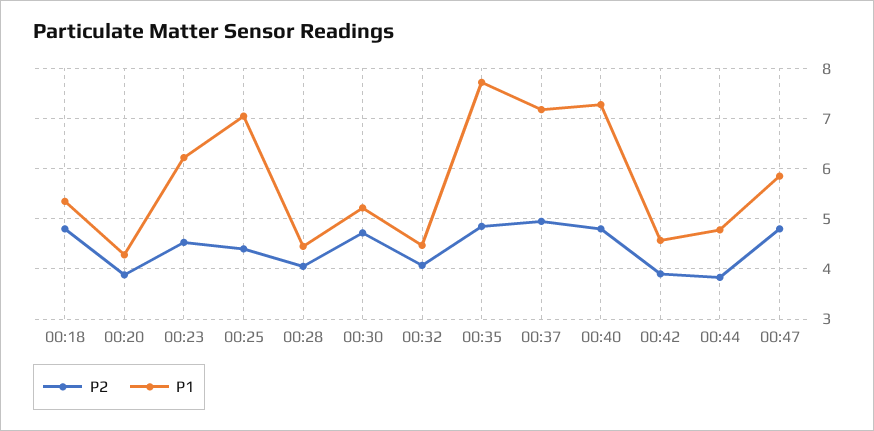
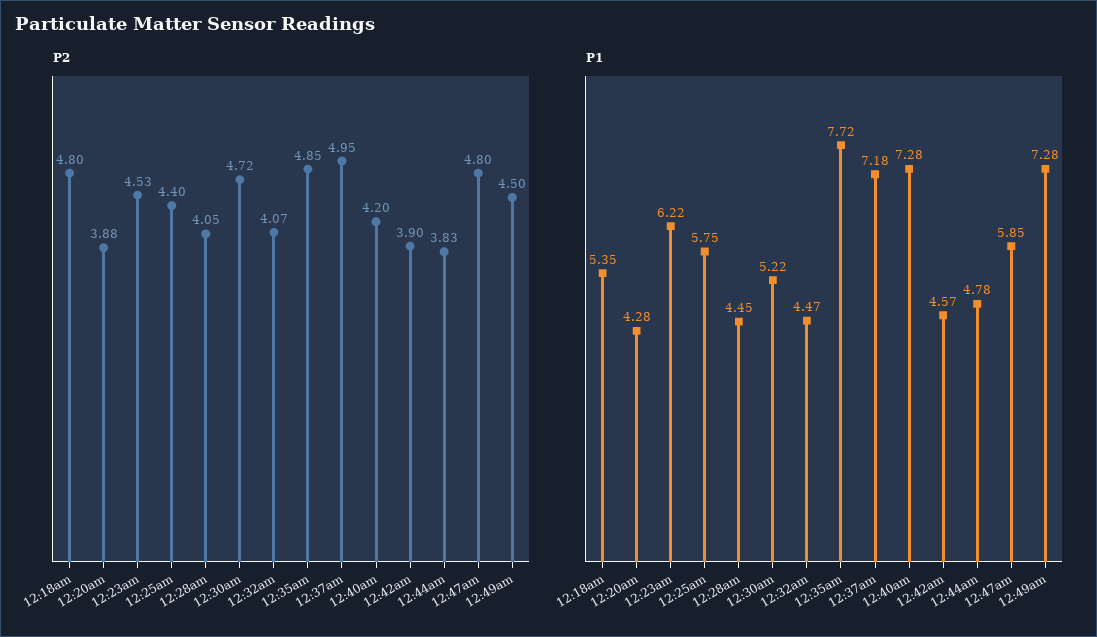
P1, 00:25: 7 -> 5.75
P2, 00:40: 4.8 -> 4.2
P2, 12:49am: none -> 4.5
P1, 12:49am: none -> 7.28

